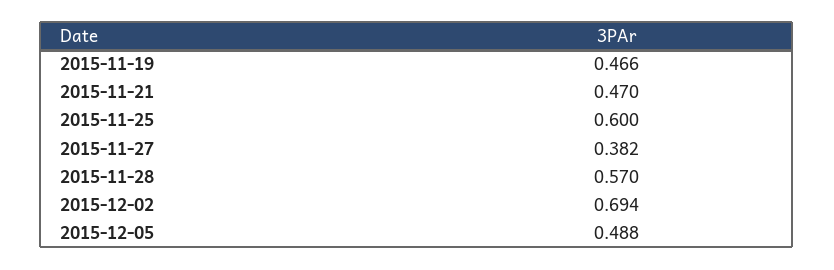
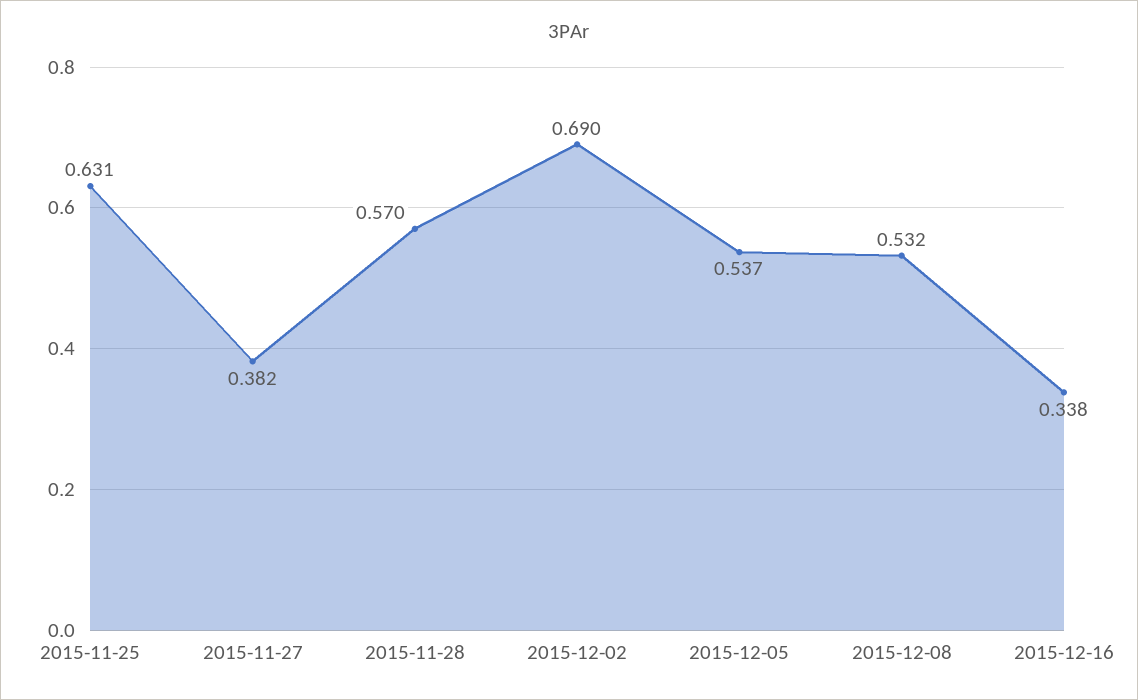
2015-11-19: 0.466 -> none
2015-11-21: 0.47 -> none
2015-11-25: 0.6 -> 0.631
2015-12-02: 0.694 -> 0.69
2015-12-05: 0.488 -> 0.537
2015-12-08: none -> 0.532
2015-12-16: none -> 0.338

